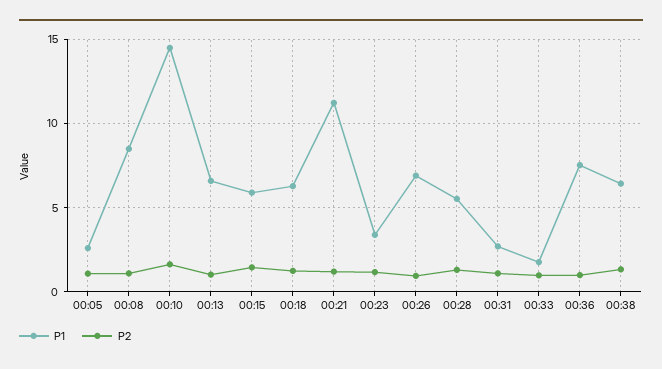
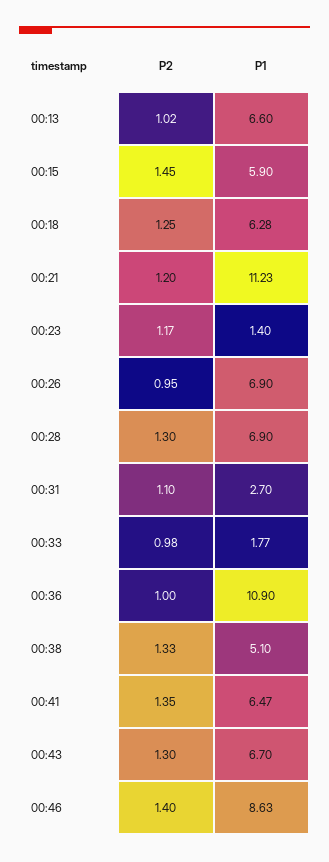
P1, 00:05: 2.5 -> none
P2, 00:05: 1 -> none
P1, 00:08: 8.5 -> none
P2, 00:08: 1 -> none
P1, 00:10: 14.5 -> none
P2, 00:10: 1.5 -> none
P1, 00:23: 3.5 -> 1.4
P1, 00:28: 5.5 -> 6.9
P1, 00:36: 7.5 -> 10.9
P1, 00:38: 6.5 -> 5.1
P2, 00:41: none -> 1.35
P1, 00:41: none -> 6.47
P2, 00:43: none -> 1.3
P1, 00:43: none -> 6.7
P2, 00:46: none -> 1.4
P1, 00:46: none -> 8.63

